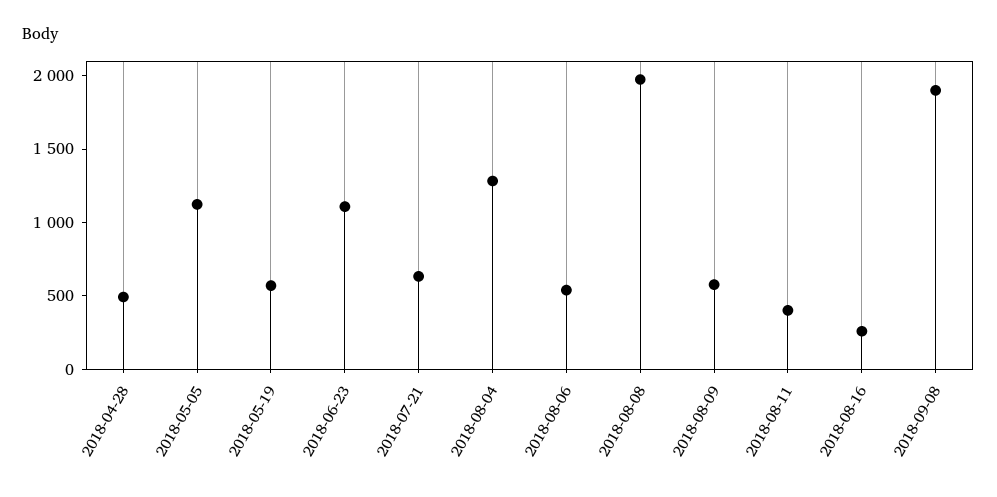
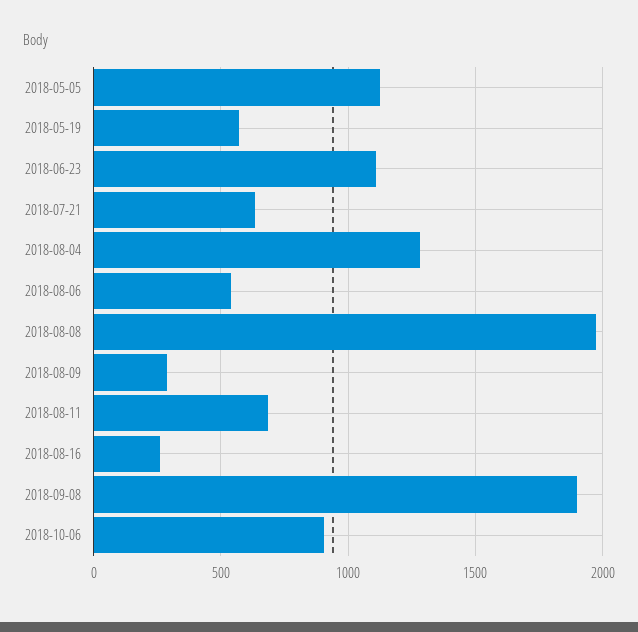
2018-04-28: 500 -> none
2018-08-09: 600 -> 300
2018-08-11: 400 -> 700
2018-10-06: none -> 900

